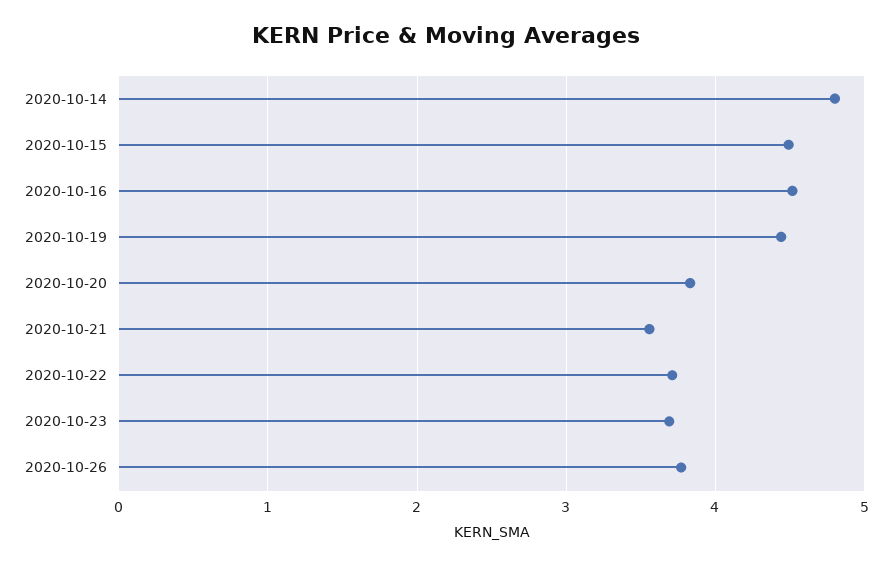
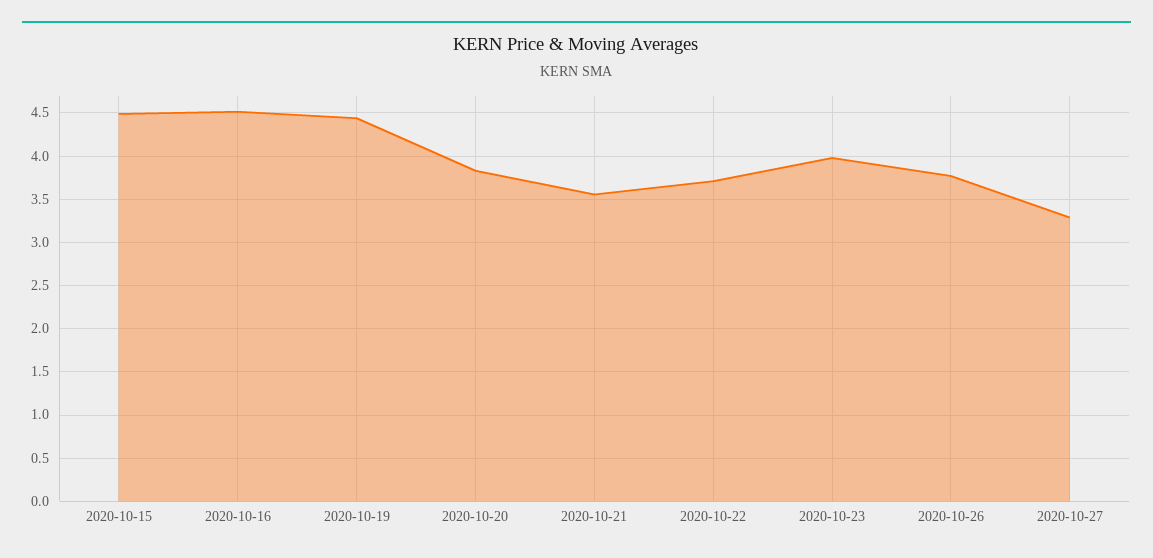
2020-10-14: 4.8 -> none
2020-10-23: 3.7 -> 4
2020-10-27: none -> 3.3

